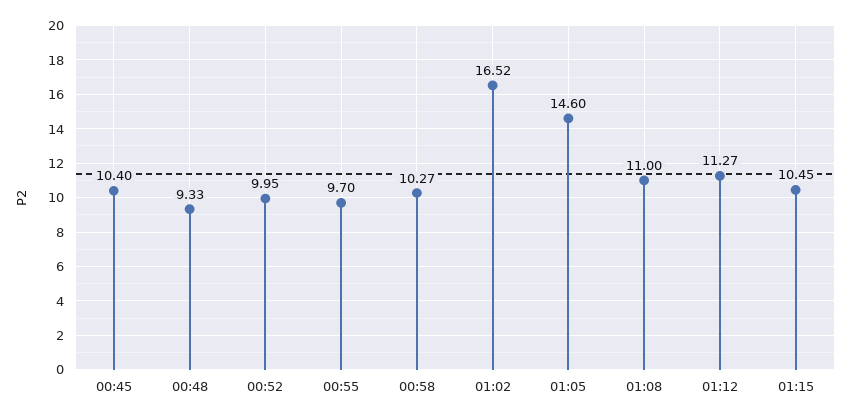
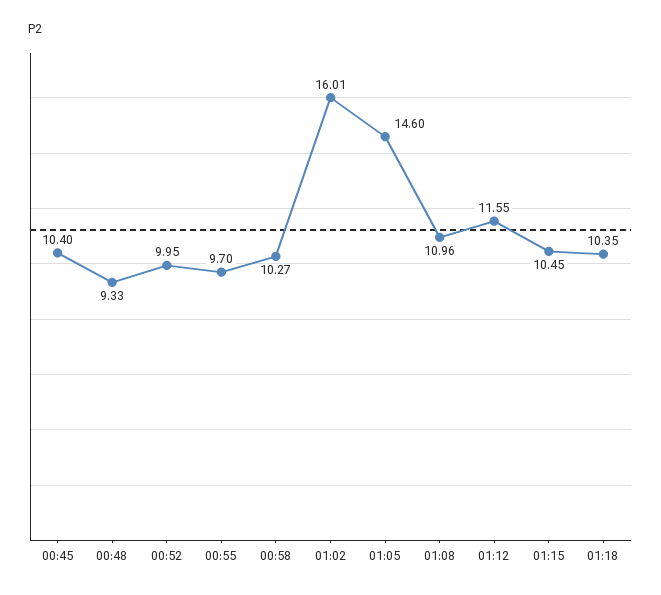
01:02: 16.52 -> 16.01
01:08: 11 -> 10.96
01:12: 11.27 -> 11.55
01:18: none -> 10.35

